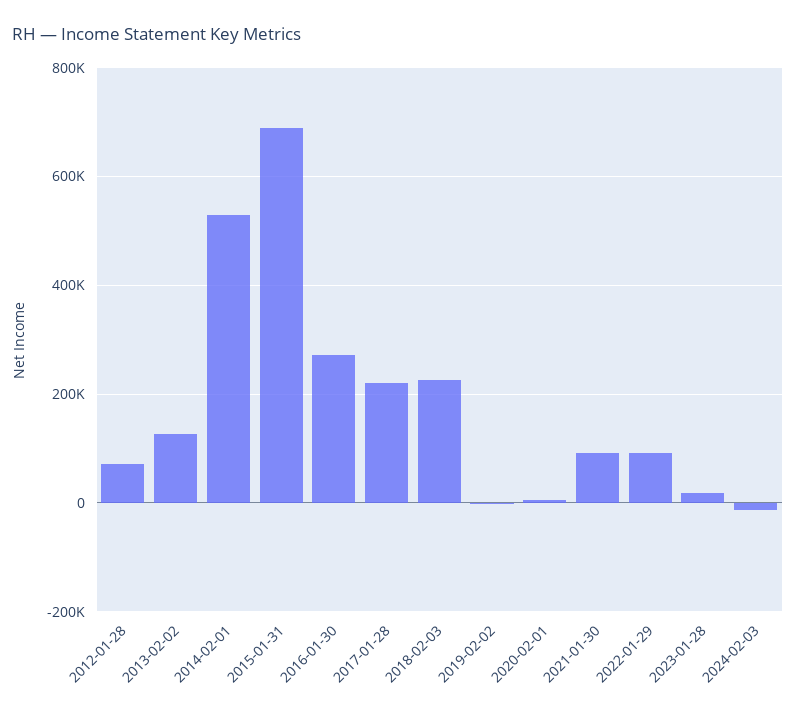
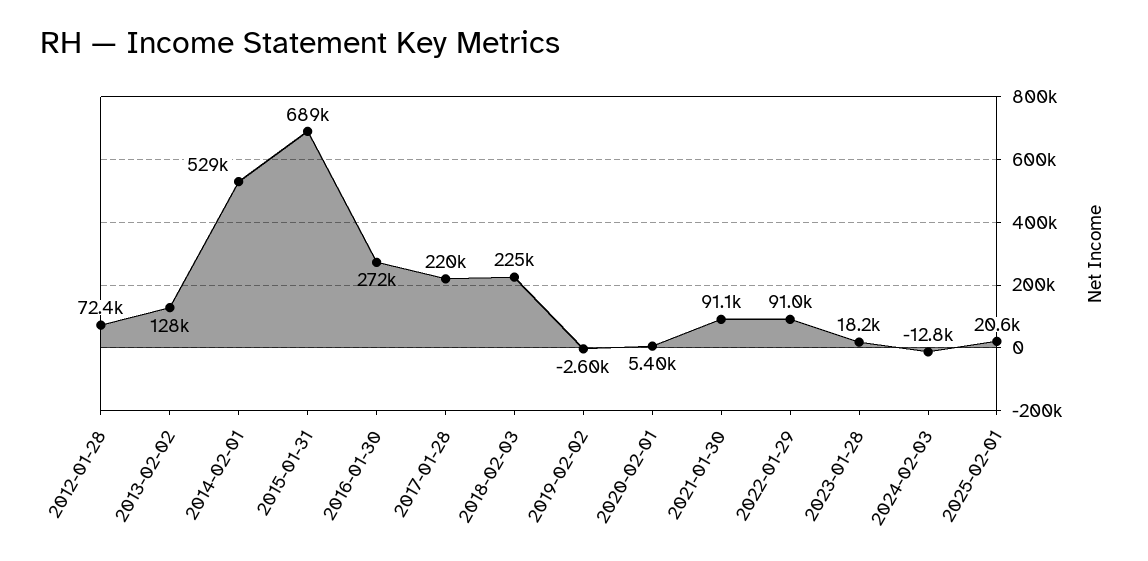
2025-02-01: none -> 20600

